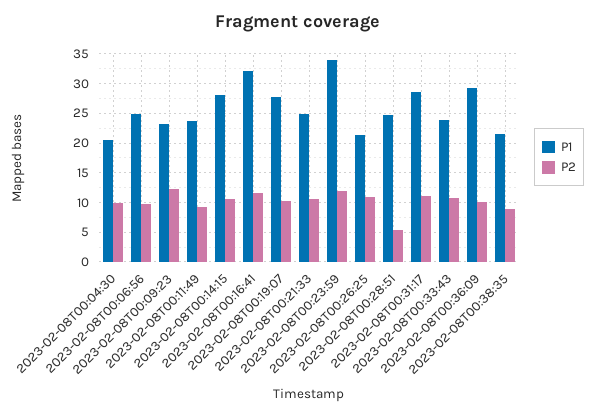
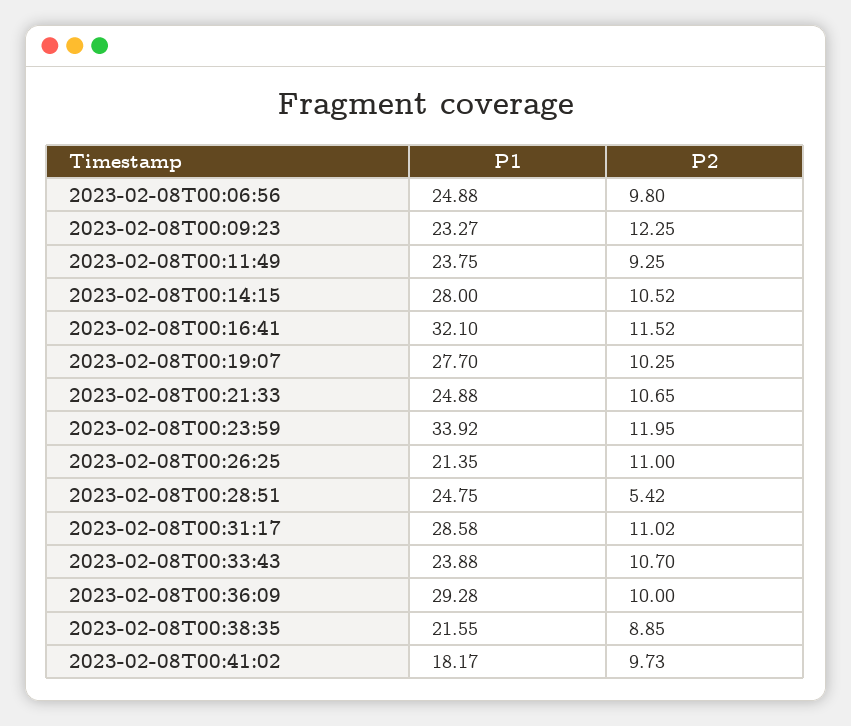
P1, 2023-02-08T00:04:30: 20 -> none
P2, 2023-02-08T00:04:30: 10 -> none
P1, 2023-02-08T00:41:02: none -> 18.17
P2, 2023-02-08T00:41:02: none -> 9.73

